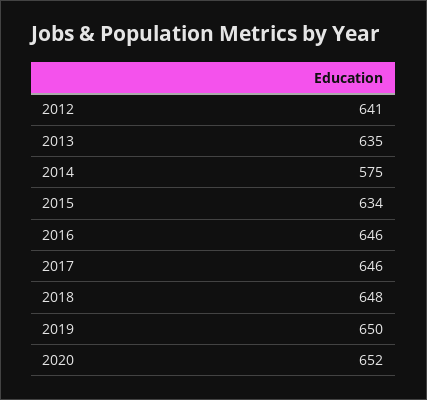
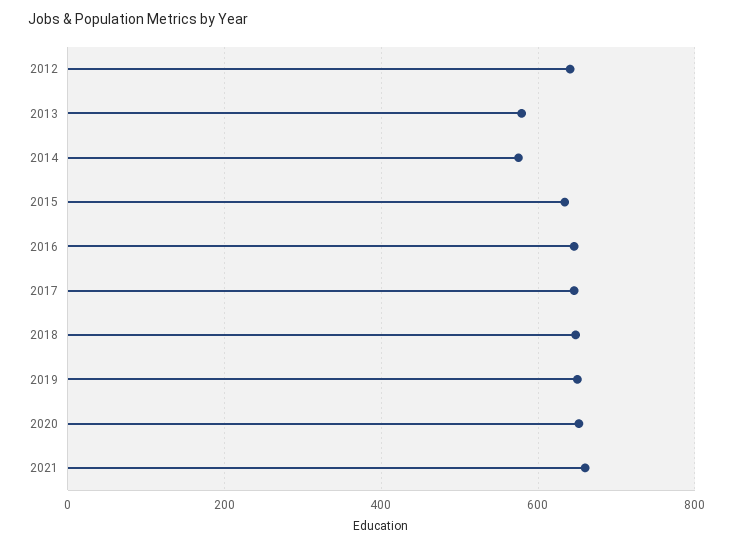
2013: 635 -> 580
2021: none -> 660

